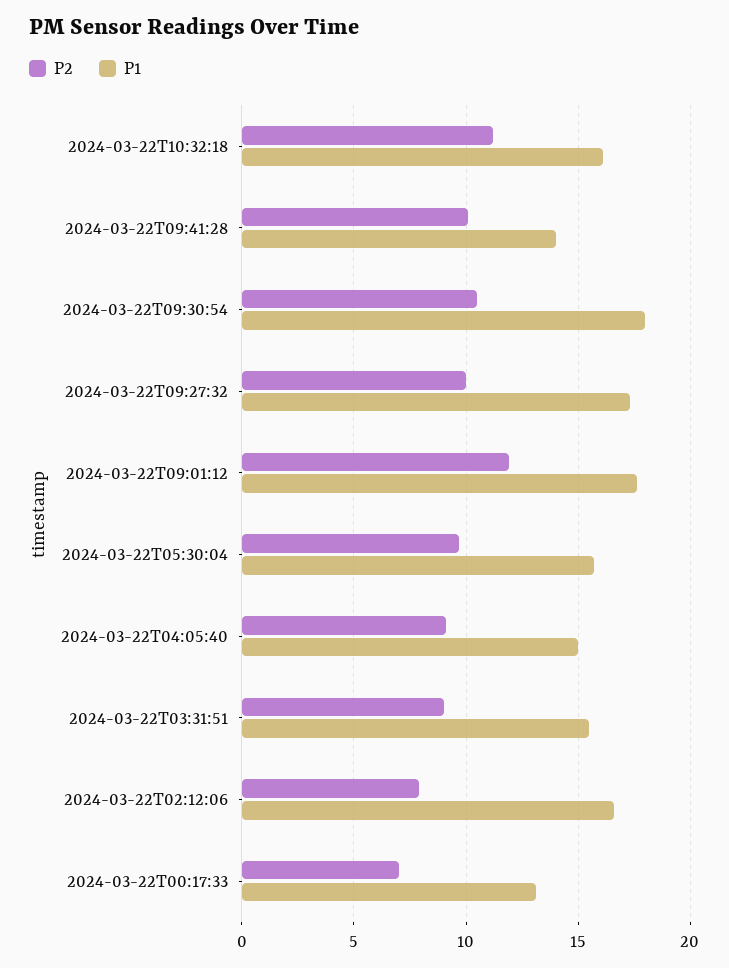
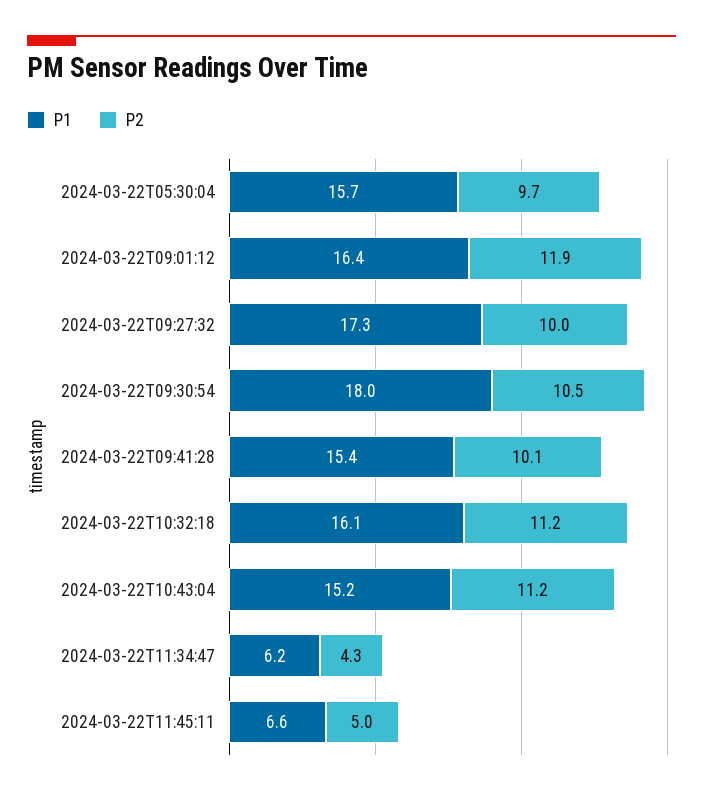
P1, 2024-03-22T09:41:28: 14 -> 15.4
P1, 2024-03-22T09:01:12: 17.5 -> 16.4
P2, 2024-03-22T04:05:40: 9 -> none
P1, 2024-03-22T04:05:40: 15 -> none
P2, 2024-03-22T03:31:51: 9 -> none
P1, 2024-03-22T03:31:51: 15.5 -> none
P2, 2024-03-22T02:12:06: 8 -> none
P1, 2024-03-22T02:12:06: 16.5 -> none
P2, 2024-03-22T00:17:33: 7 -> none
P1, 2024-03-22T00:17:33: 13 -> none
P1, 2024-03-22T10:43:04: none -> 15.2
P2, 2024-03-22T10:43:04: none -> 11.2
P1, 2024-03-22T11:34:47: none -> 6.2
P2, 2024-03-22T11:34:47: none -> 4.3
P1, 2024-03-22T11:45:11: none -> 6.6
P2, 2024-03-22T11:45:11: none -> 5

